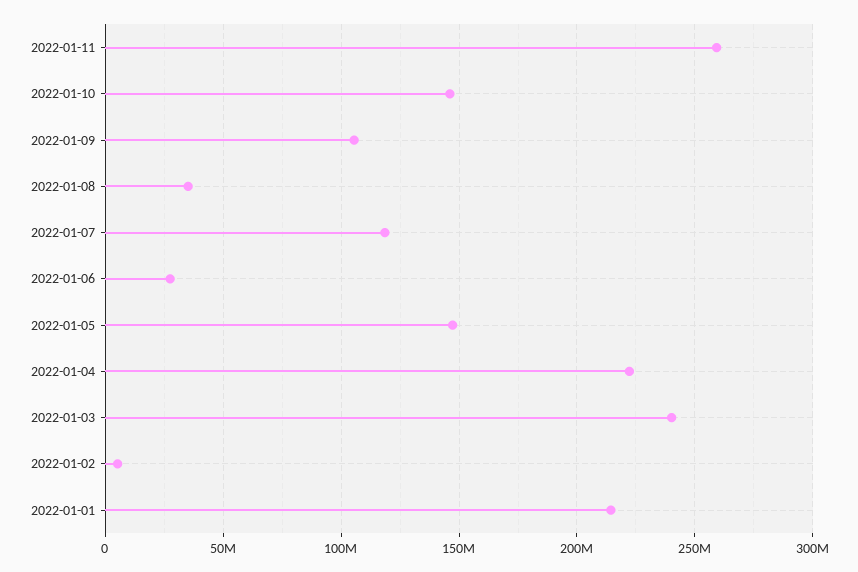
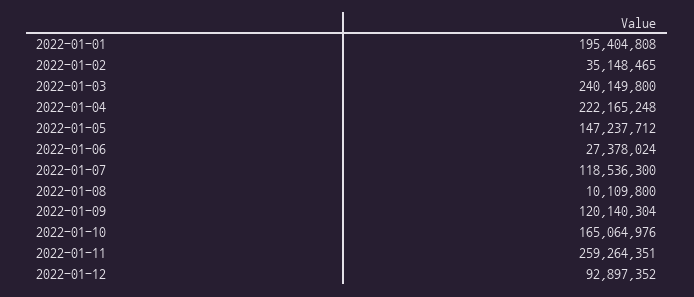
2022-01-10: 145000000 -> 165064976
2022-01-09: 105000000 -> 120140304
2022-01-08: 35000000 -> 10109800
2022-01-02: 5000000 -> 35148465
2022-01-01: 215000000 -> 195404808
2022-01-12: none -> 92897352

